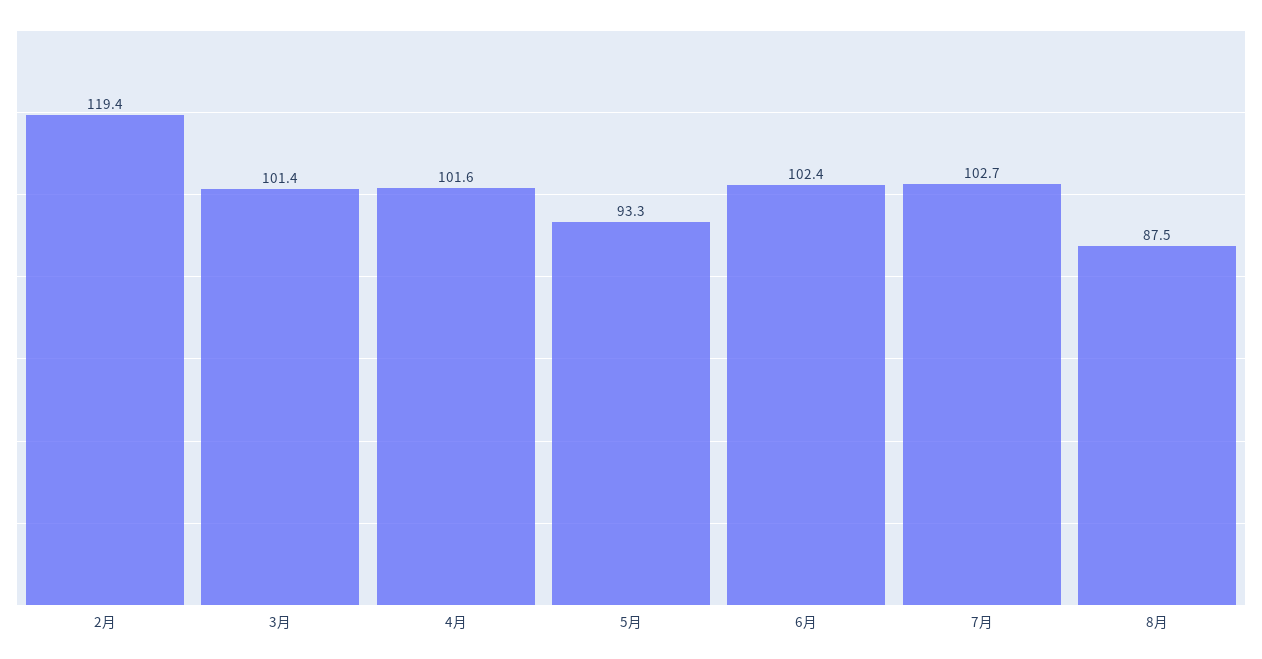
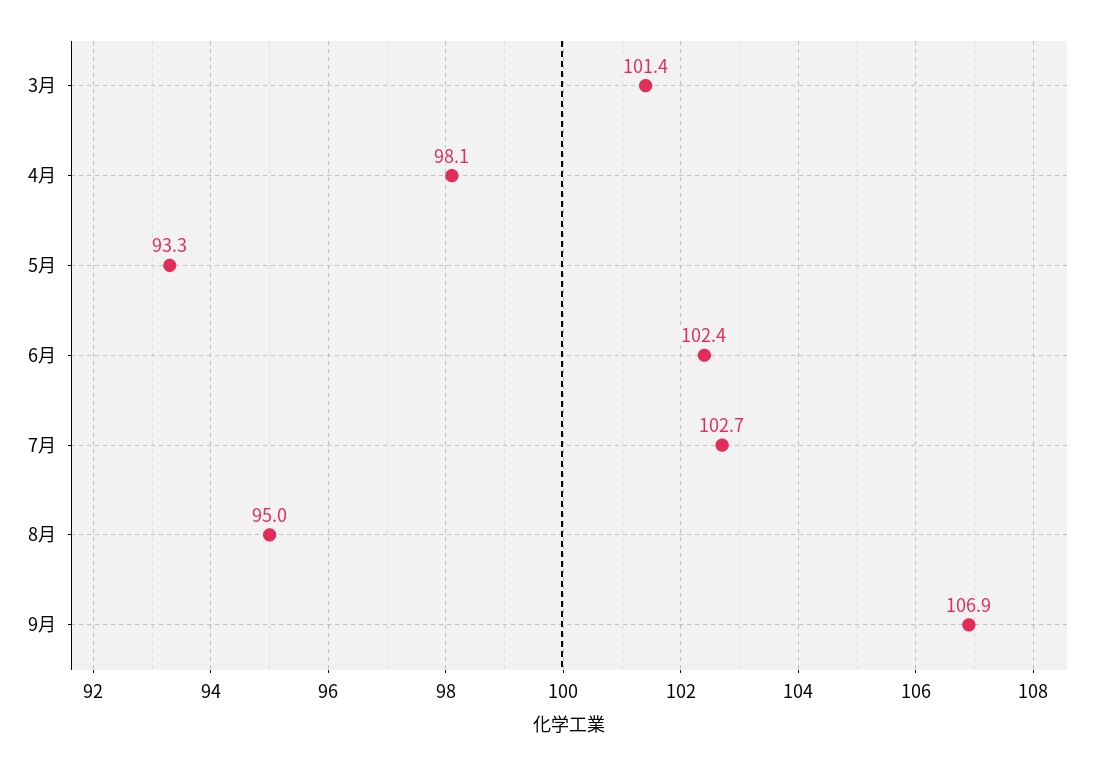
2月: 119.4 -> none
4月: 101.6 -> 98.1
8月: 87.5 -> 95
9月: none -> 106.9

